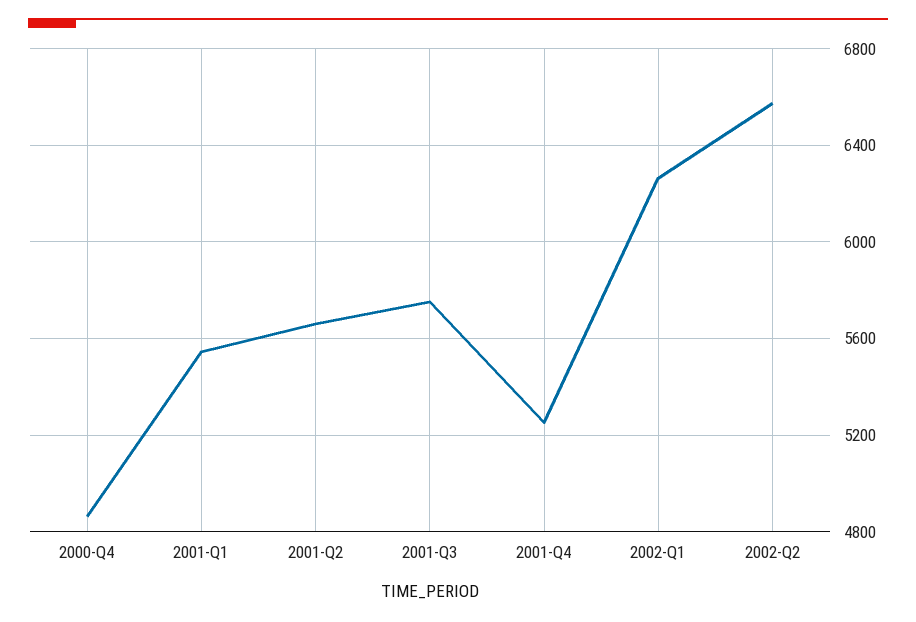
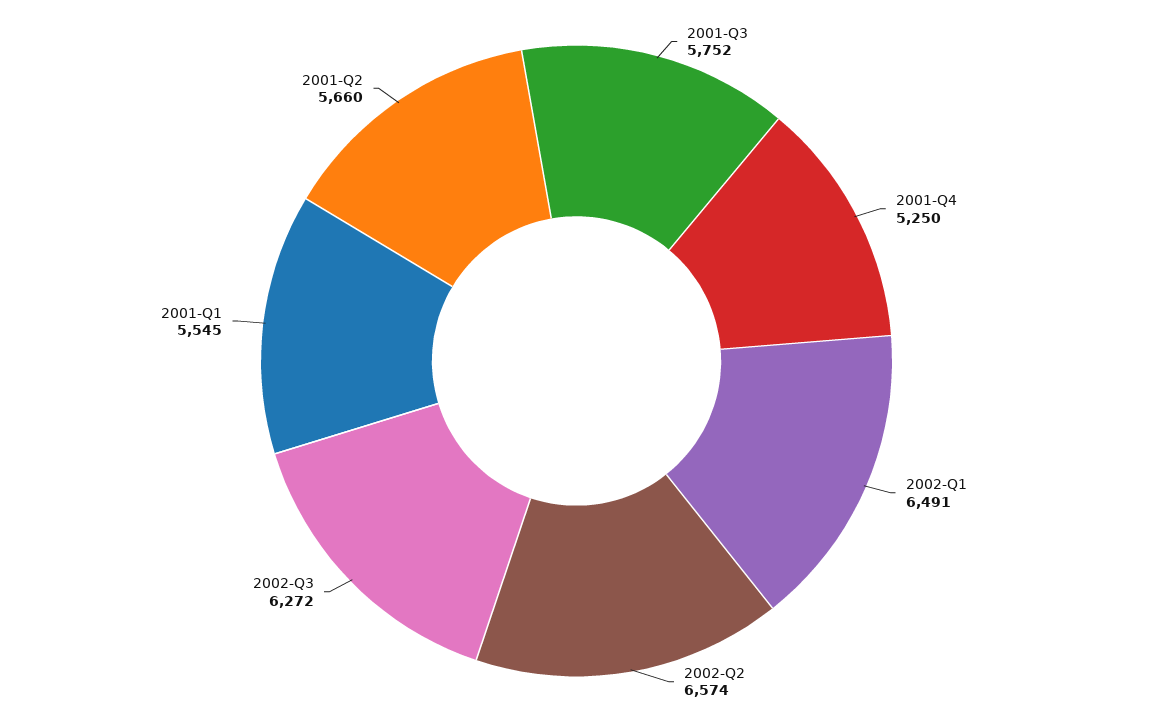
2000-Q4: 4850 -> none
2002-Q1: 6250 -> 6491
2002-Q3: none -> 6272

